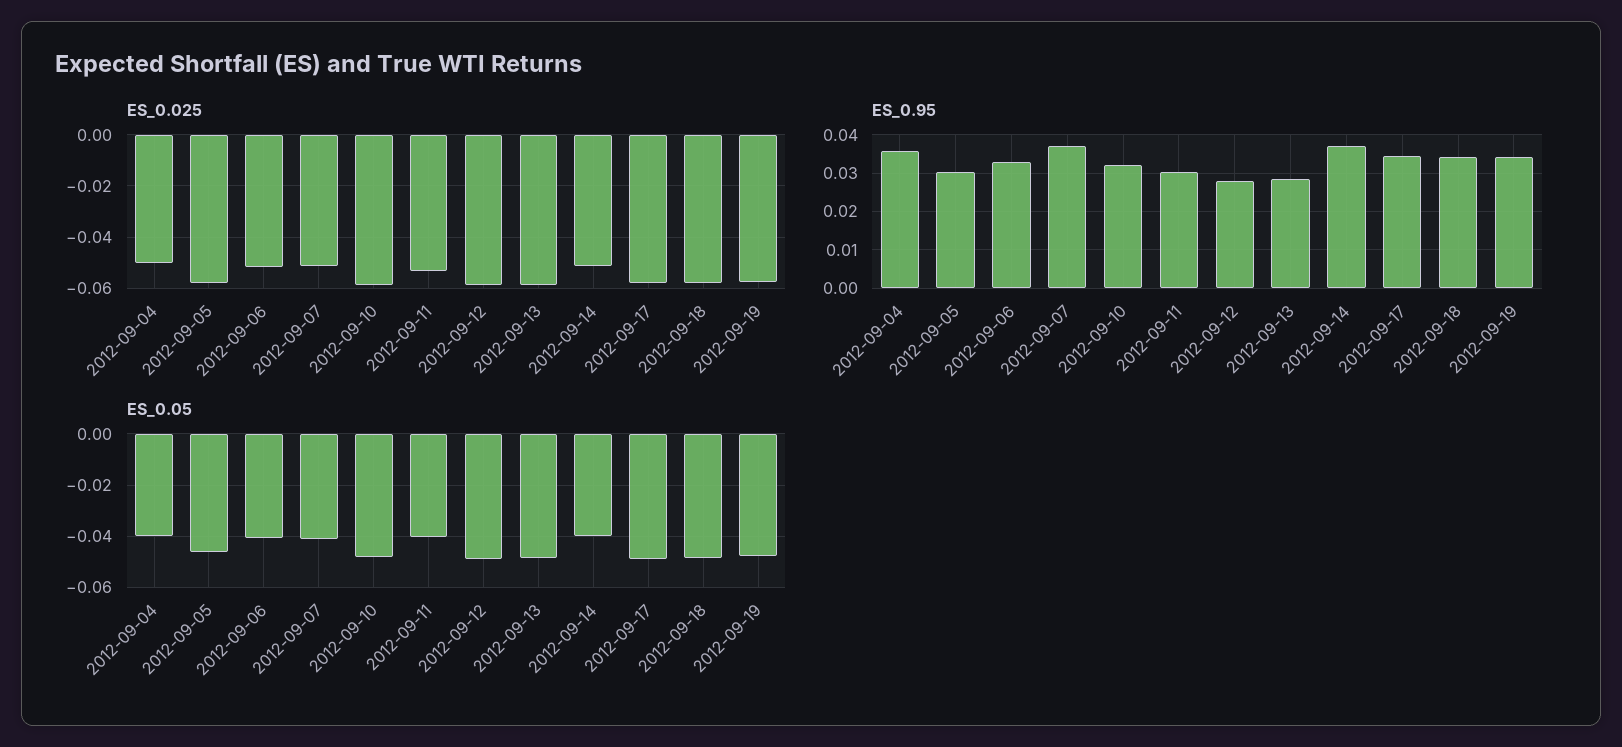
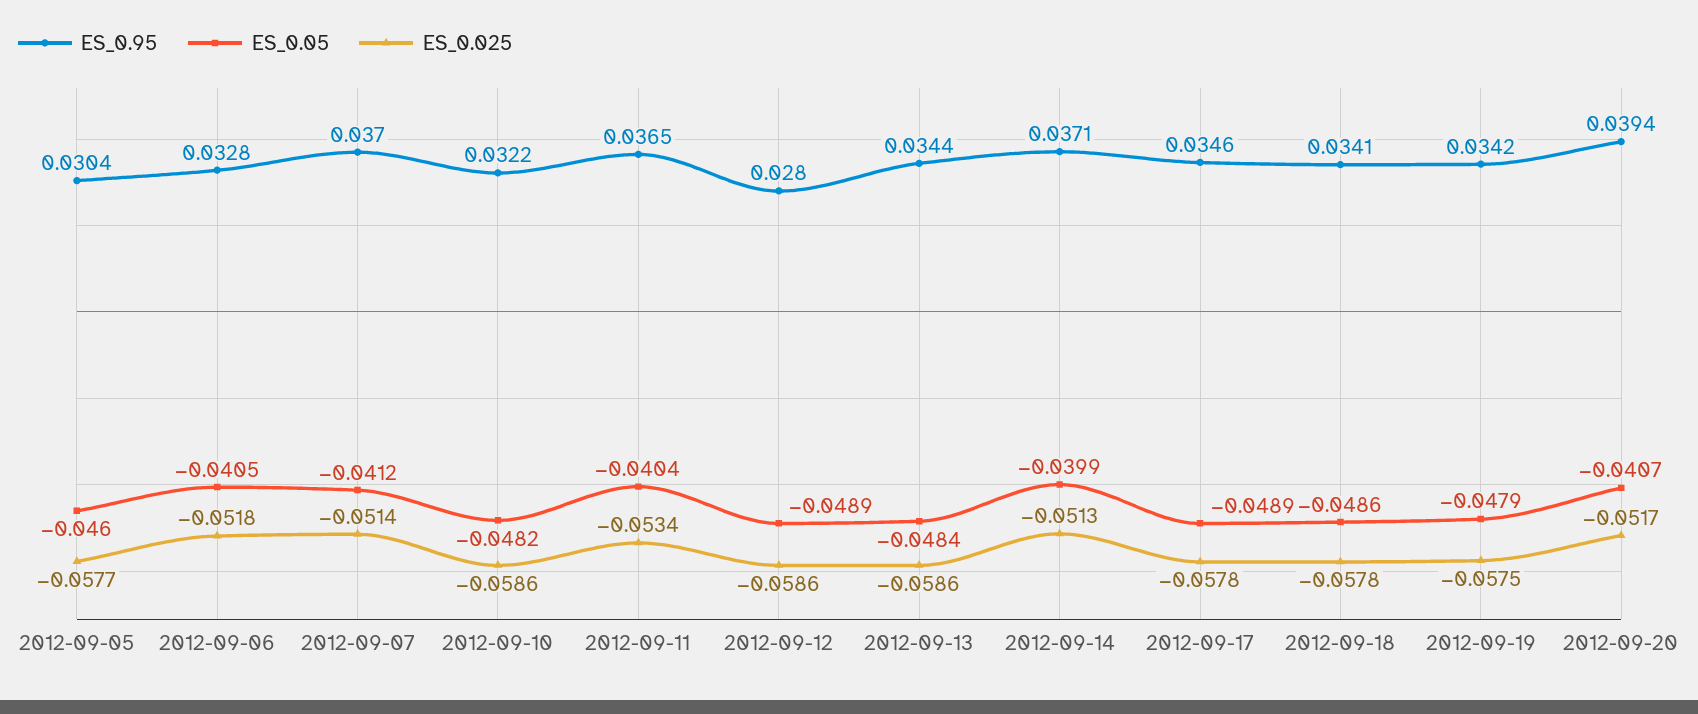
ES_0.025, 2012-09-04: -0.05 -> none
ES_0.95, 2012-09-04: 0.036 -> none
ES_0.95, 2012-09-11: 0.03 -> 0.0365
ES_0.95, 2012-09-13: 0.028 -> 0.0344
ES_0.05, 2012-09-04: -0.04 -> none
ES_0.95, 2012-09-20: none -> 0.0394
ES_0.05, 2012-09-20: none -> -0.0407
ES_0.025, 2012-09-20: none -> -0.0517

